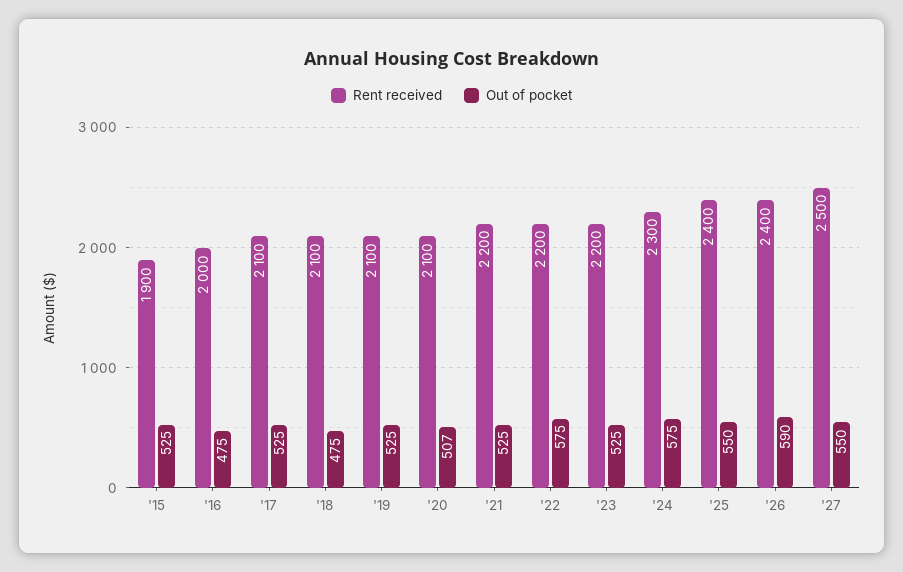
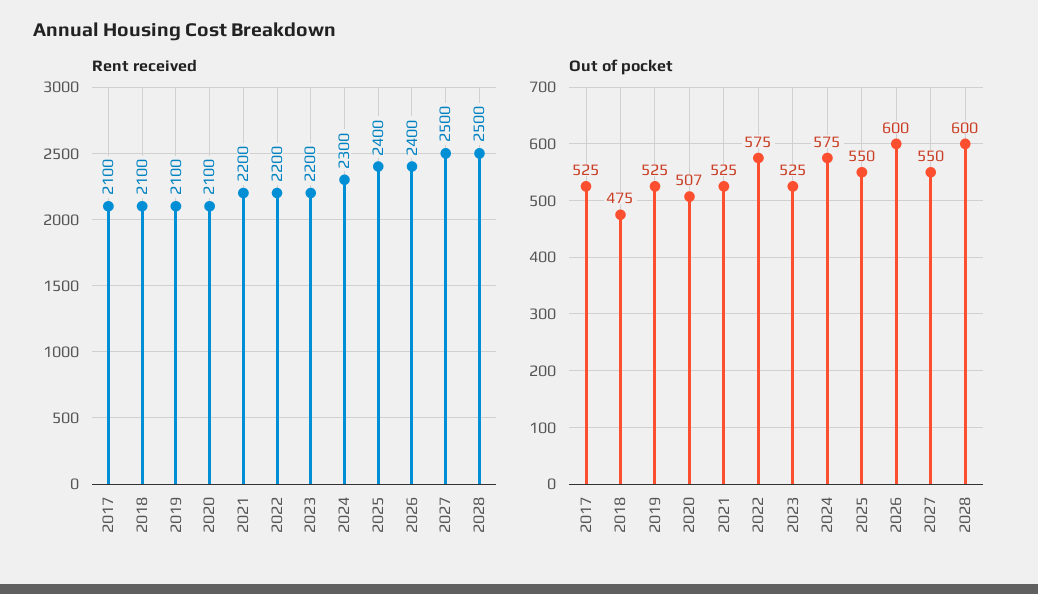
Rent received, '15: 1900 -> none
Out of pocket, '15: 525 -> none
Rent received, '16: 2000 -> none
Out of pocket, '16: 475 -> none
Out of pocket, '26: 590 -> 600
Rent received, 2028: none -> 2500
Out of pocket, 2028: none -> 600

